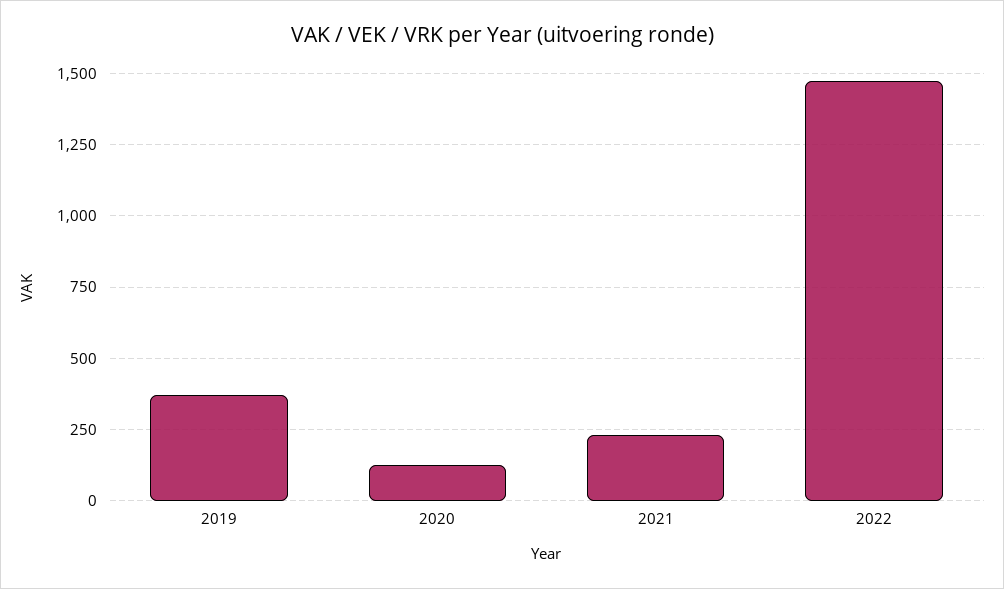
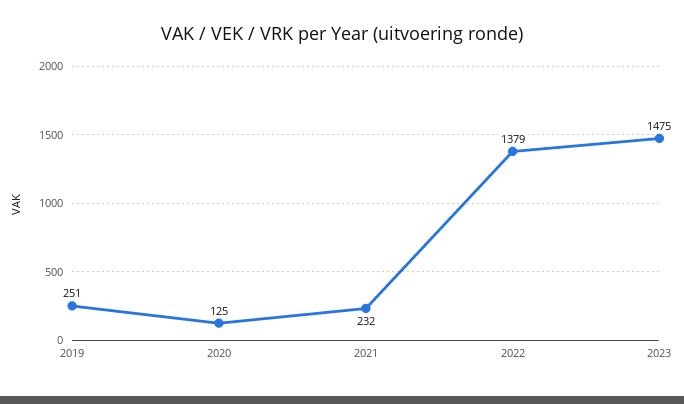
2019: 375 -> 251
2022: 1475 -> 1379
2023: none -> 1475

